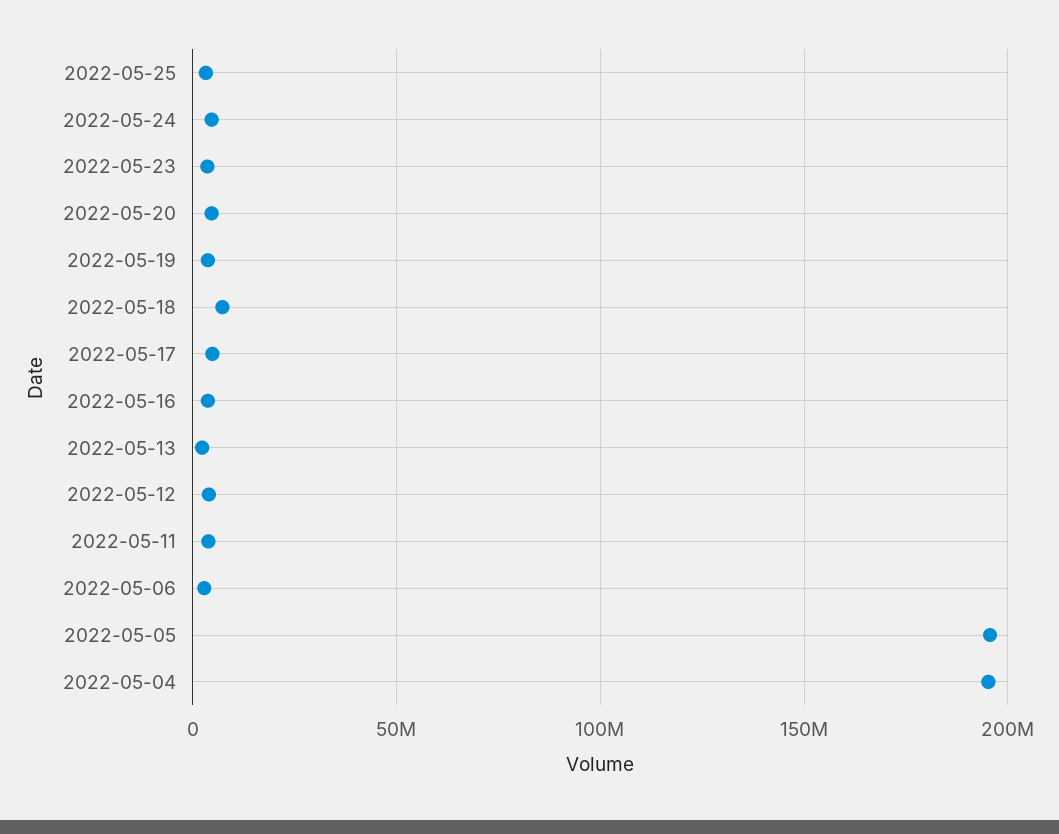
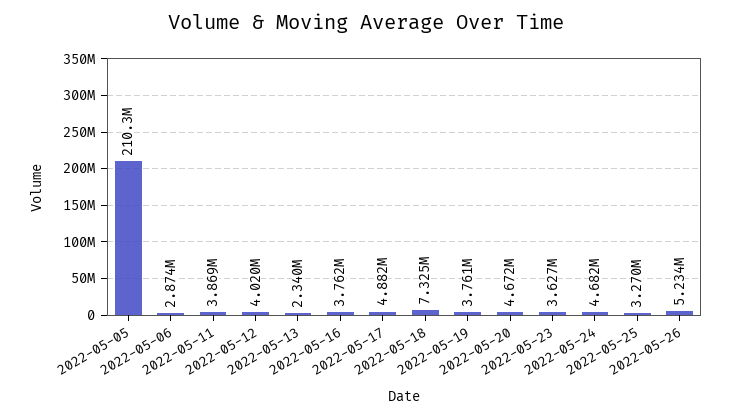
2022-05-05: 195000000 -> 210300000
2022-05-04: 195000000 -> none
2022-05-26: none -> 5234000

